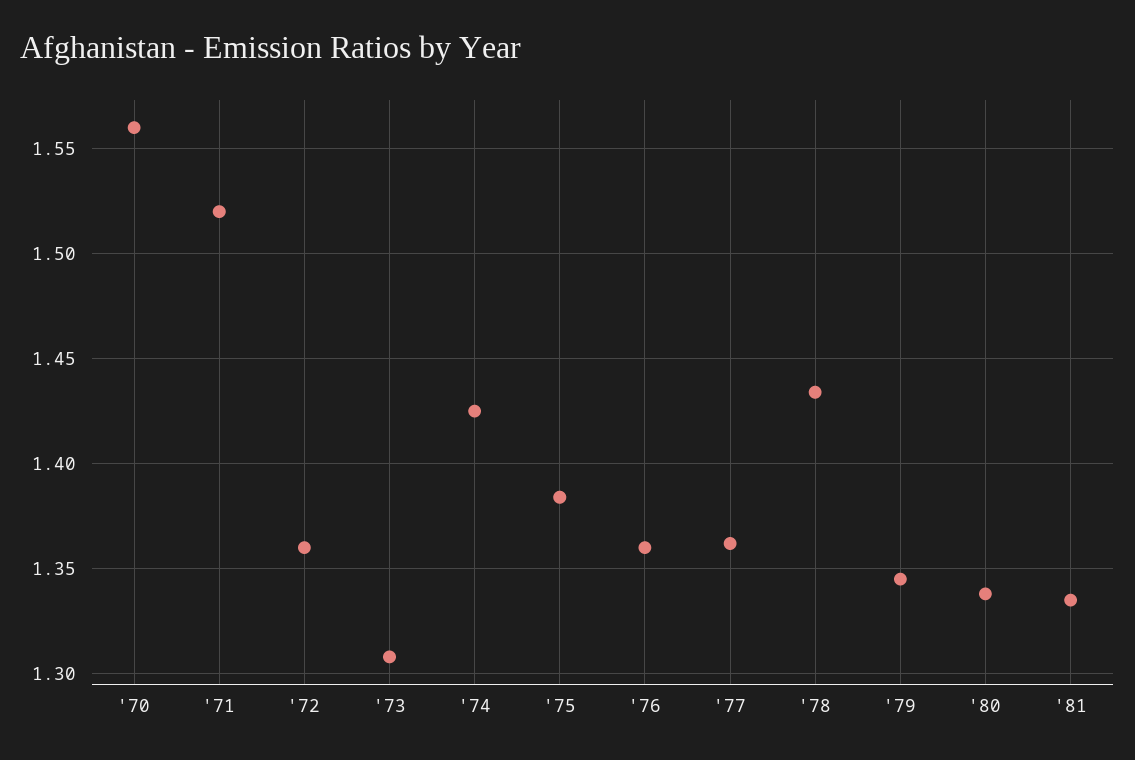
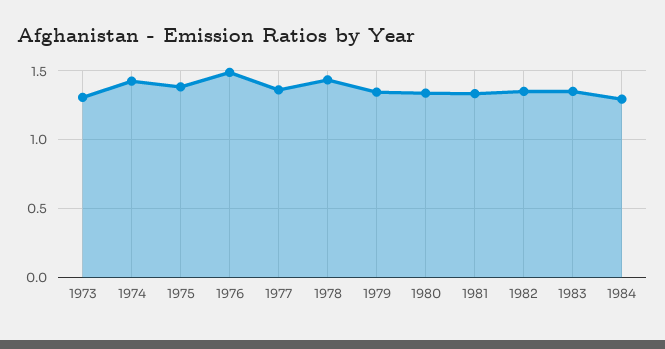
'70: 1.56 -> none
'71: 1.52 -> none
'72: 1.36 -> none
'76: 1.36 -> 1.5
1982: none -> 1.35
1983: none -> 1.35
1984: none -> 1.3

